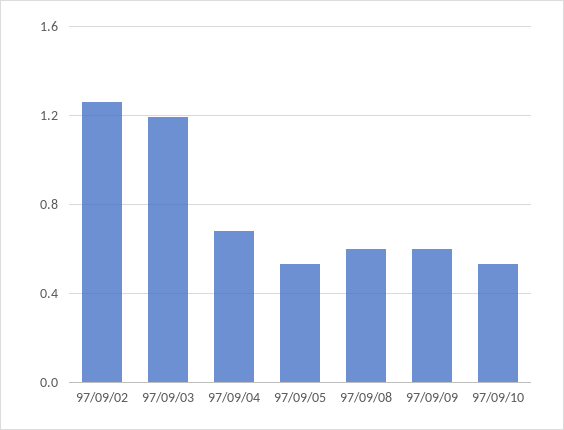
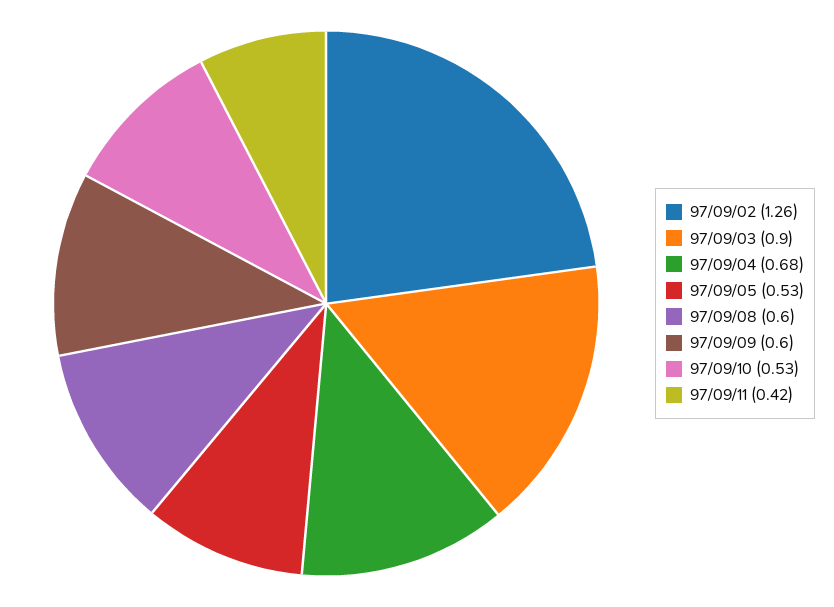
97/09/03: 1.2 -> 0.9
97/09/11: none -> 0.42

